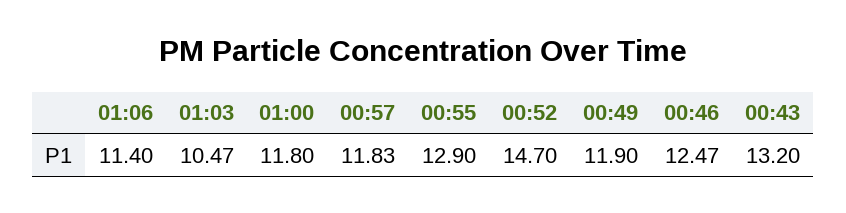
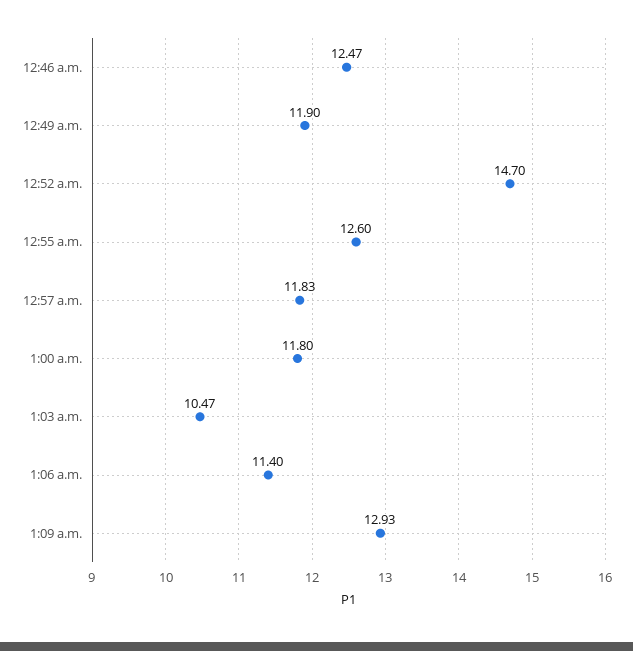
00:55: 12.9 -> 12.6
00:43: 13.2 -> none
1:09 a.m.: none -> 12.93

